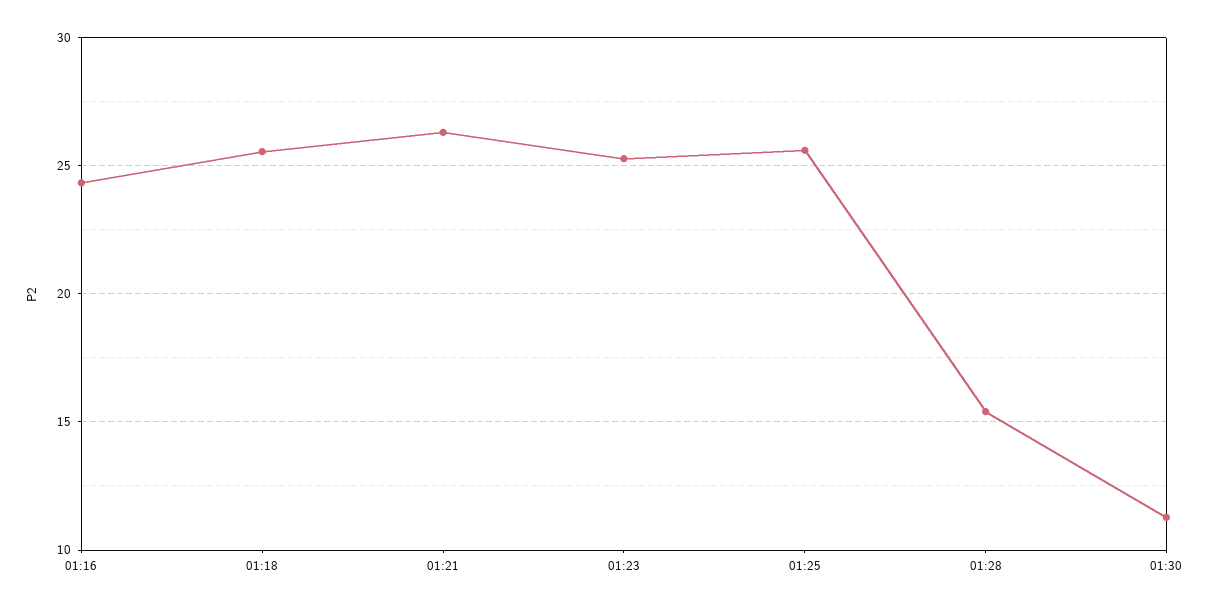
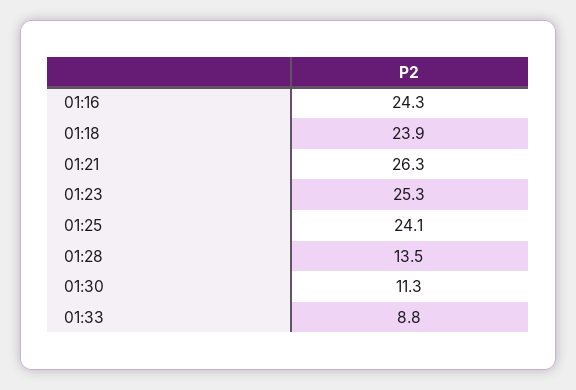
01:18: 25.5 -> 23.9
01:25: 25.5 -> 24.1
01:28: 15.5 -> 13.5
01:33: none -> 8.8

